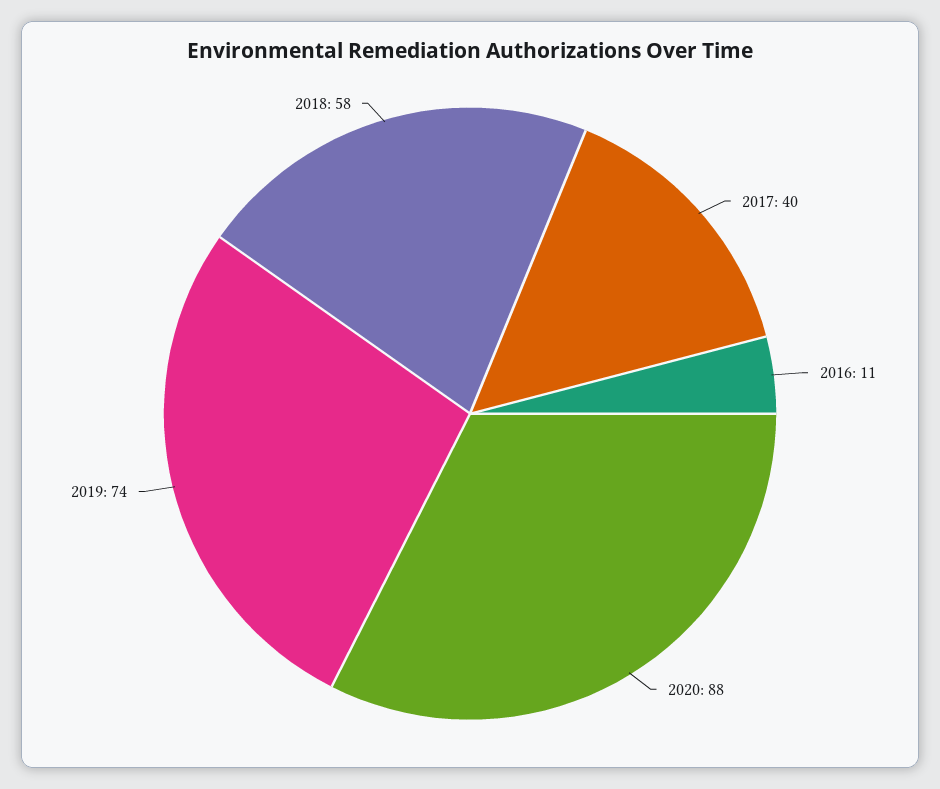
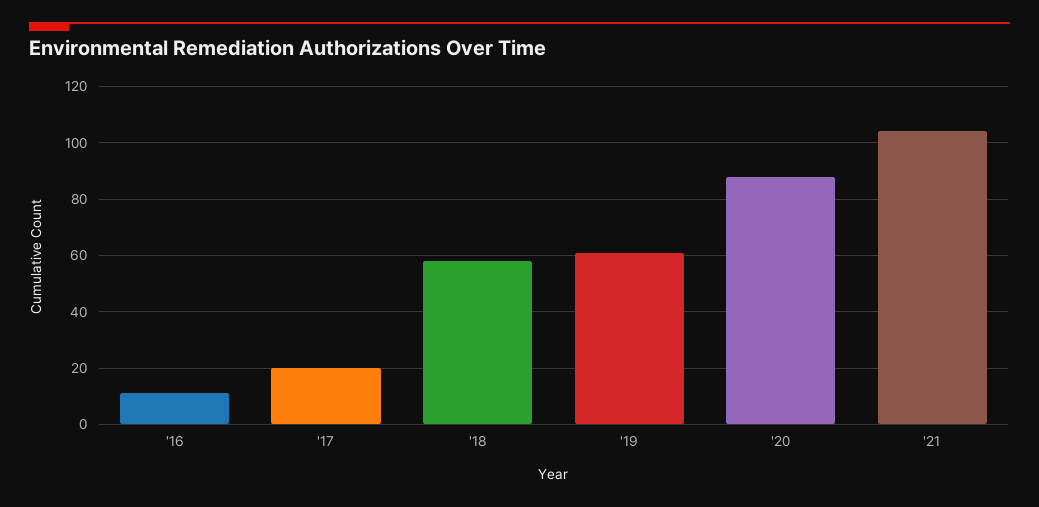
2017: 40 -> 20
2019: 74 -> 60
'21: none -> 105

